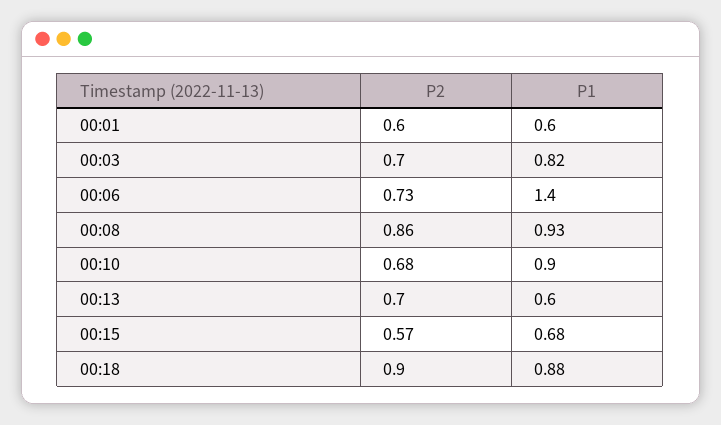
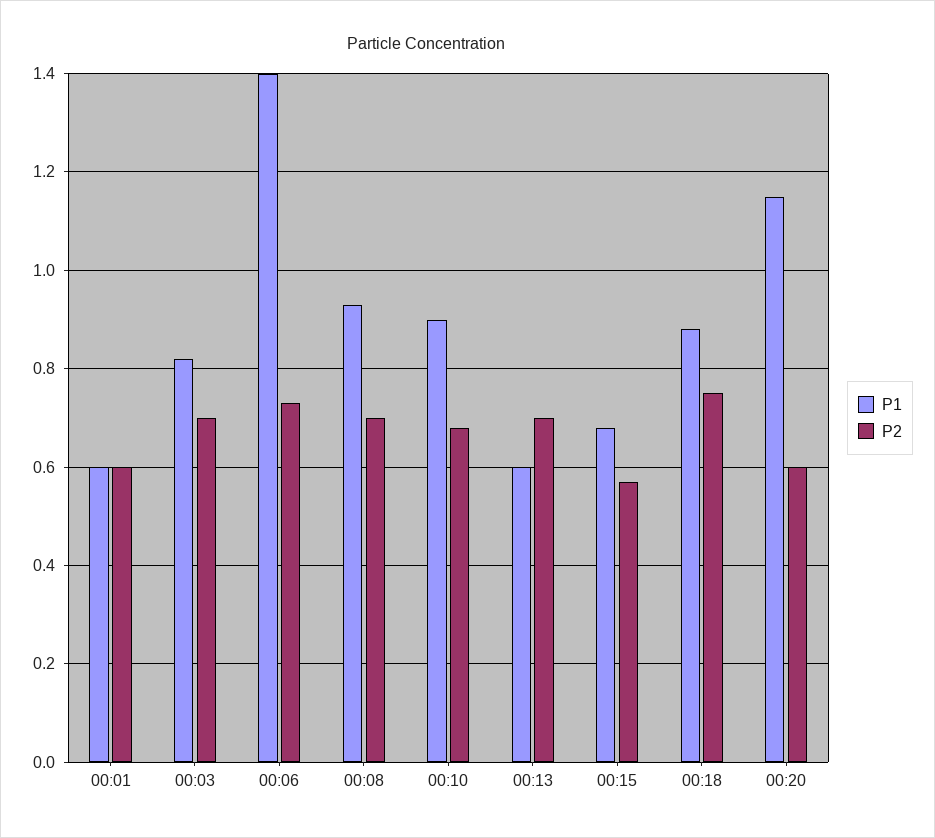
P2, 00:08: 0.86 -> 0.7
P2, 00:18: 0.9 -> 0.75
P1, 00:20: none -> 1.15
P2, 00:20: none -> 0.6

